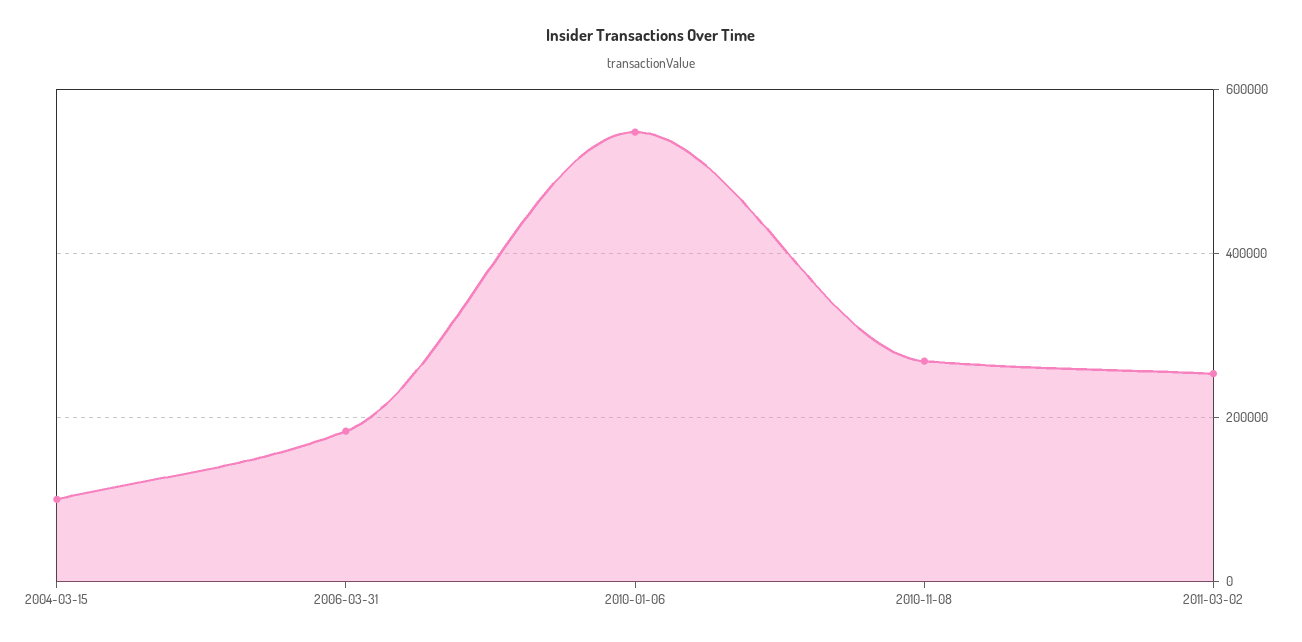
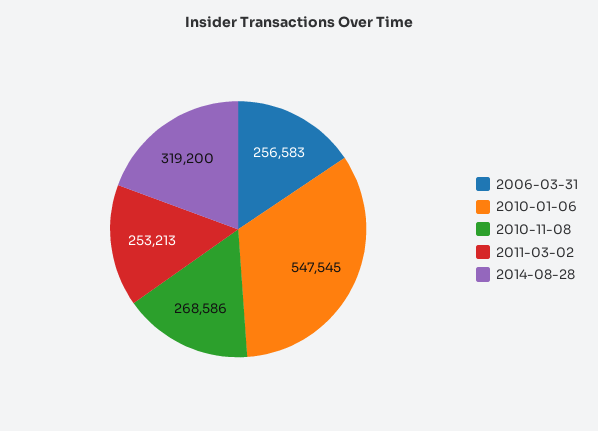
2004-03-15: 100000 -> none
2006-03-31: 180000 -> 256583
2014-08-28: none -> 319200

